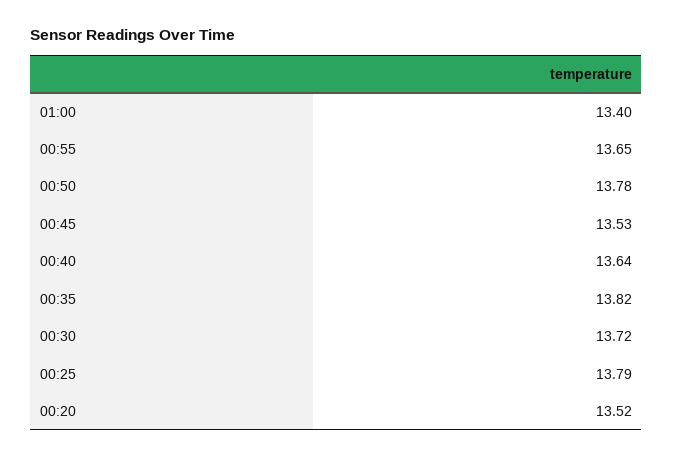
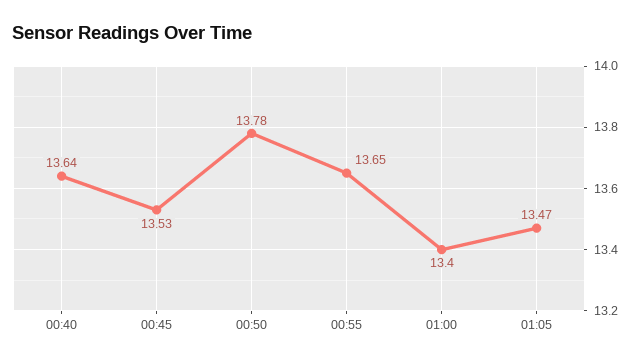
00:35: 13.82 -> none
00:30: 13.72 -> none
00:25: 13.79 -> none
00:20: 13.52 -> none
01:05: none -> 13.47

